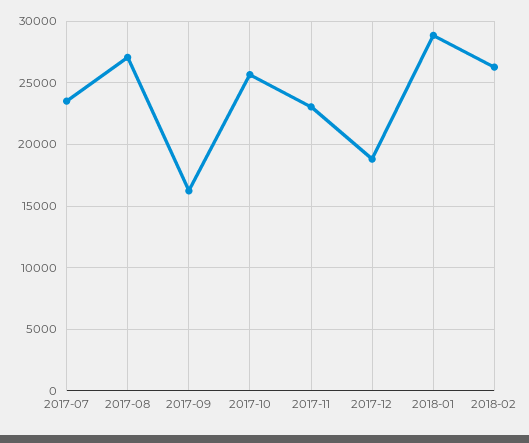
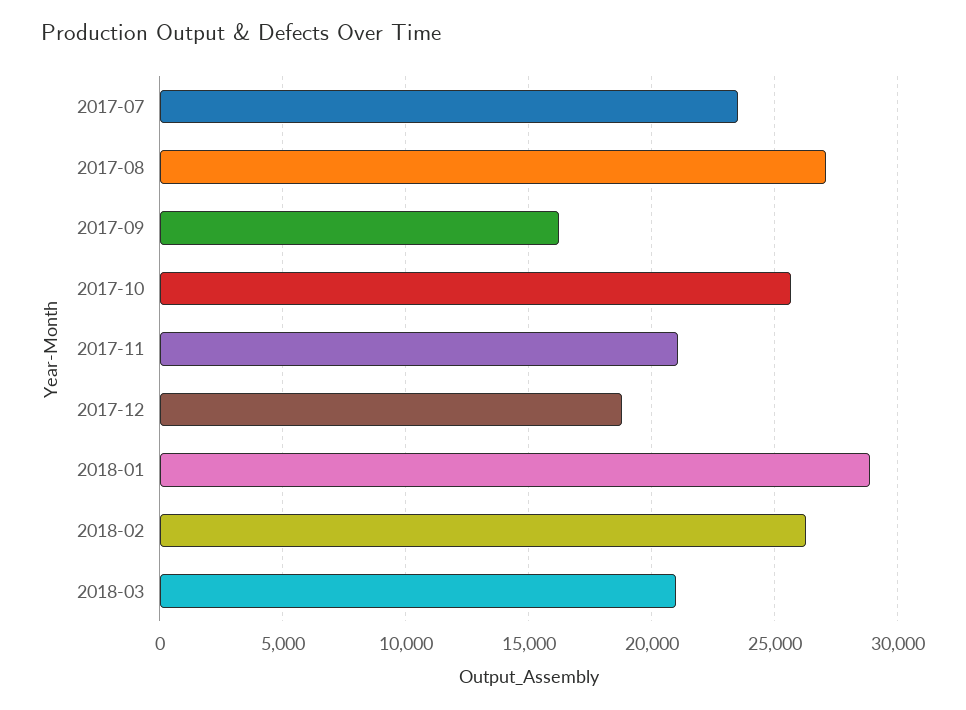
2017-11: 23000 -> 21000
2018-03: none -> 21000

